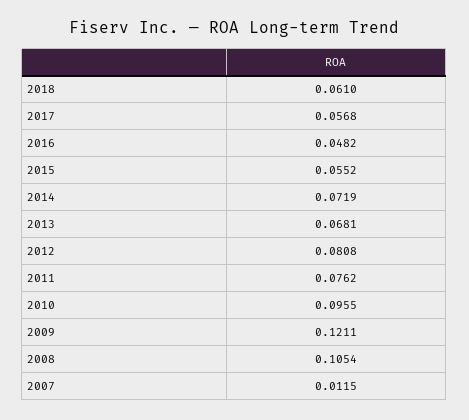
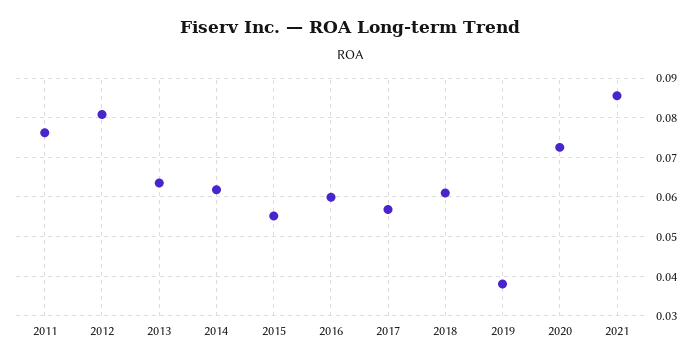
2016: 0.0482 -> 0.06
2014: 0.0719 -> 0.062
2013: 0.0681 -> 0.064
2010: 0.0955 -> none
2009: 0.1211 -> none
2008: 0.1054 -> none
2007: 0.0115 -> none
2019: none -> 0.038
2020: none -> 0.072
2021: none -> 0.086

